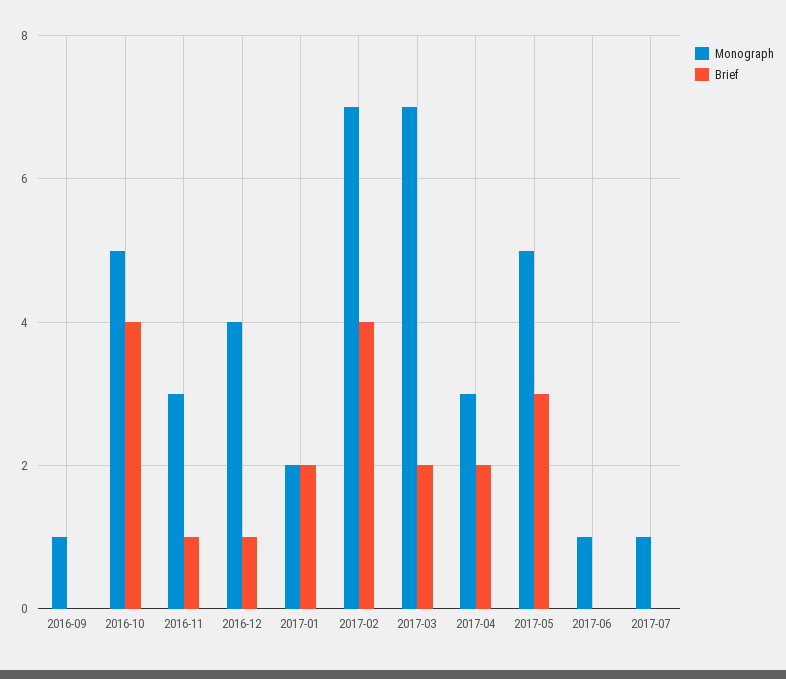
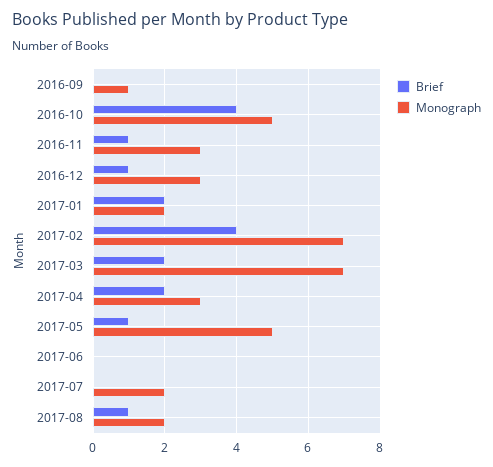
Monograph, 2016-12: 4 -> 3
Brief, 2017-05: 3 -> 1
Monograph, 2017-06: 1 -> 0
Monograph, 2017-07: 1 -> 2
Brief, 2017-08: none -> 1
Monograph, 2017-08: none -> 2

